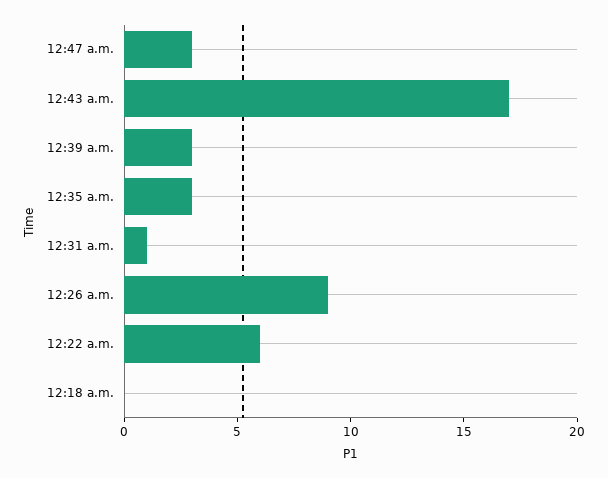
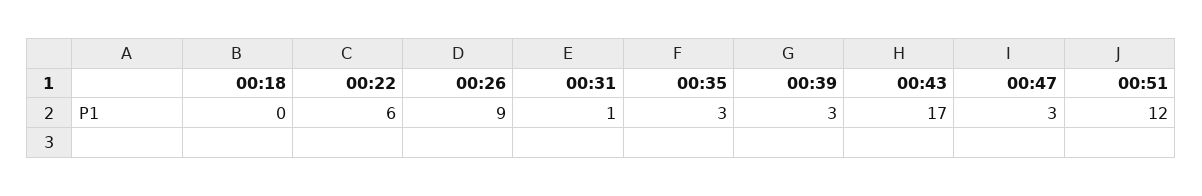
00:51: none -> 12

